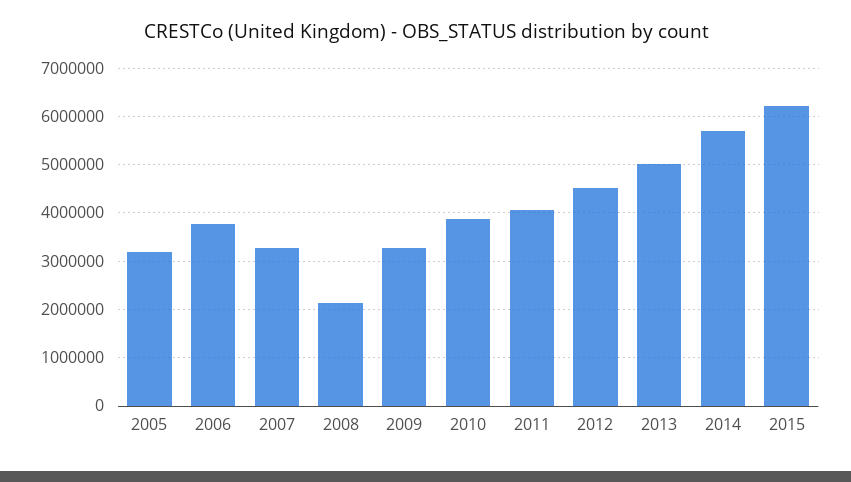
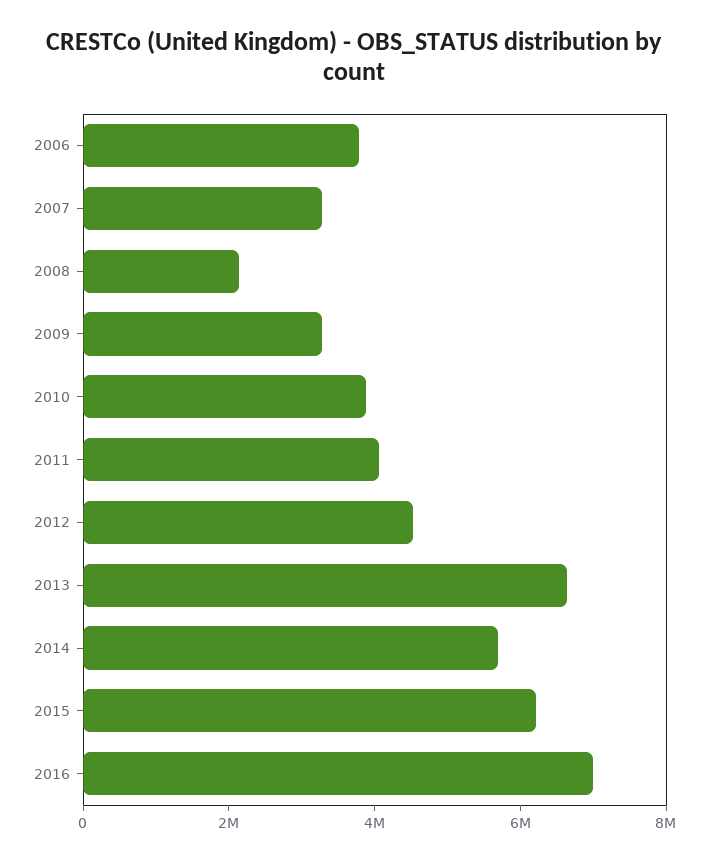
2005: 3200000 -> none
2013: 5000000 -> 6500000
2016: none -> 7000000

